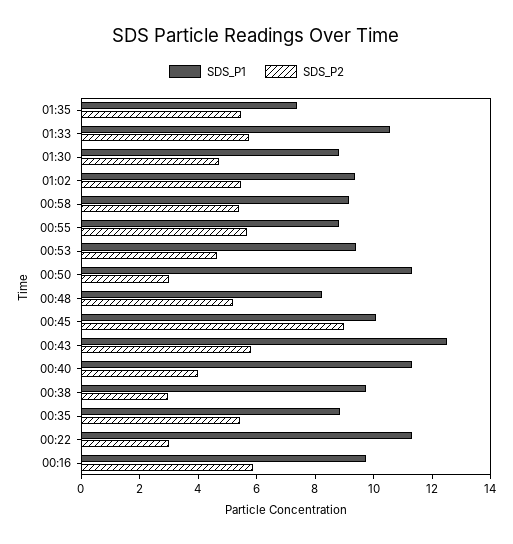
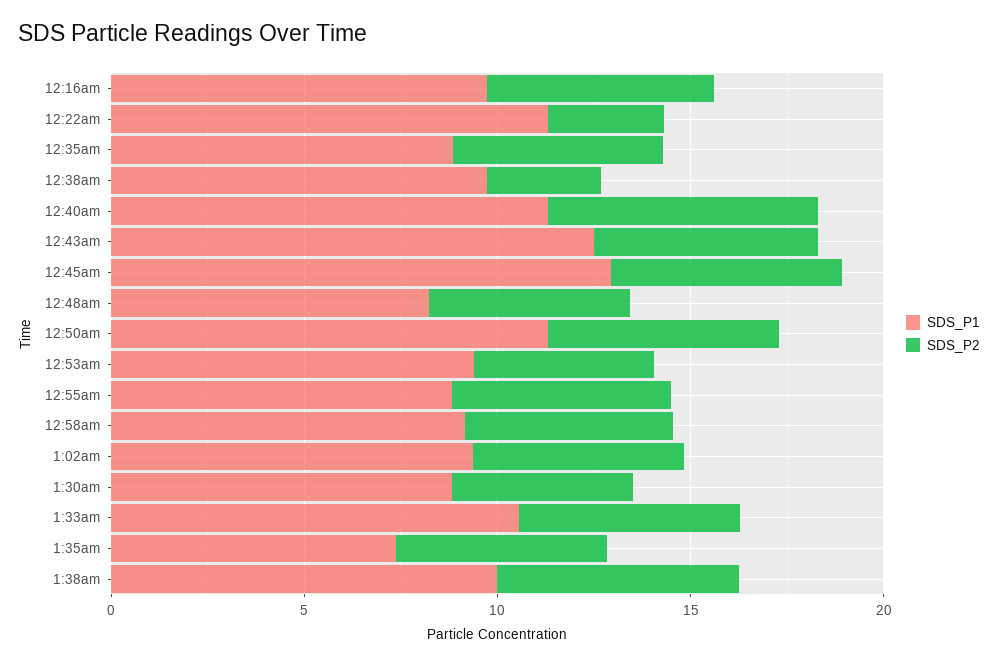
SDS_P2, 00:50: 3 -> 6
SDS_P1, 00:45: 10 -> 13
SDS_P2, 00:45: 9 -> 6
SDS_P2, 00:40: 4 -> 7
SDS_P1, 1:38am: none -> 10
SDS_P2, 1:38am: none -> 6

